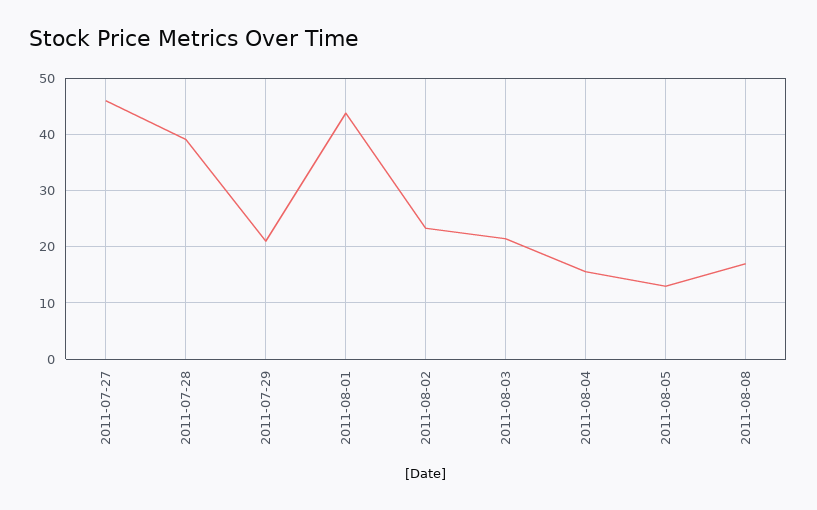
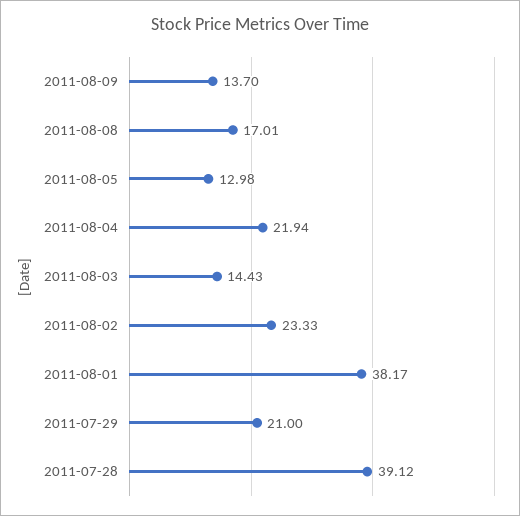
2011-07-27: 46 -> none
2011-08-01: 44 -> 38.17
2011-08-03: 22 -> 14.43
2011-08-04: 16 -> 21.94
2011-08-09: none -> 13.7

